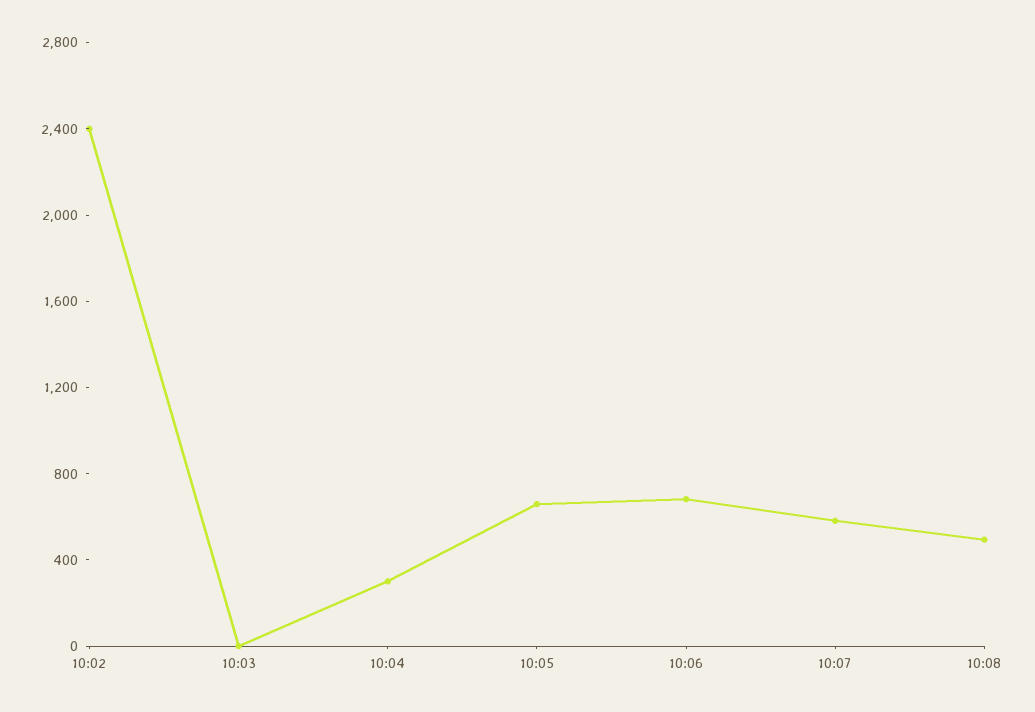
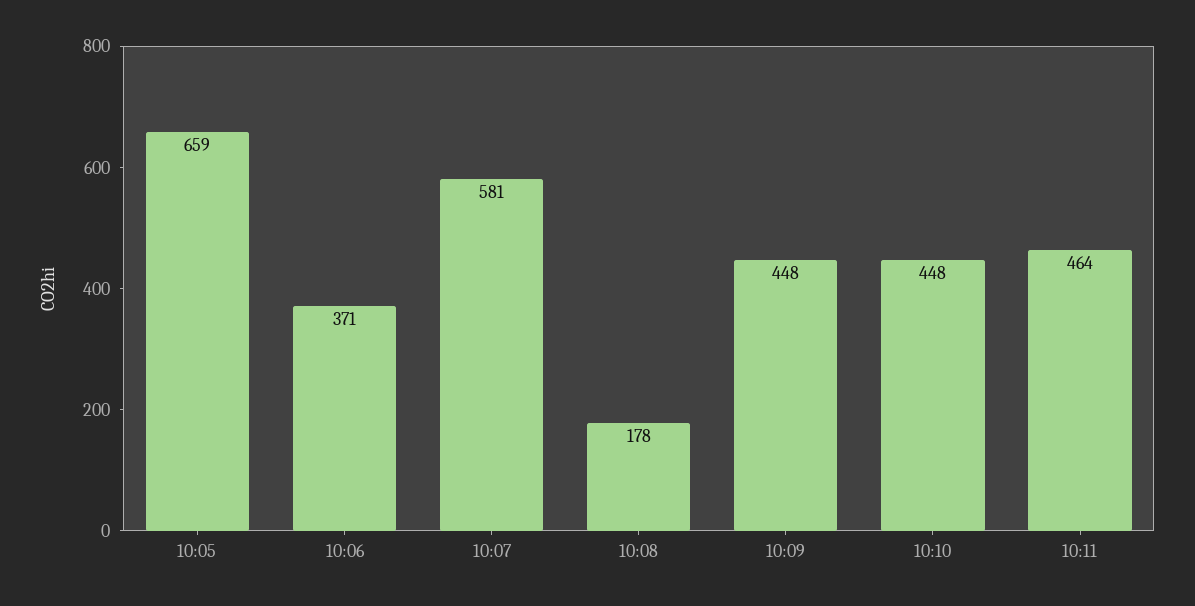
10:02: 2400 -> none
10:03: 0 -> none
10:04: 300 -> none
10:06: 700 -> 371
10:08: 500 -> 178
10:09: none -> 448
10:10: none -> 448
10:11: none -> 464

